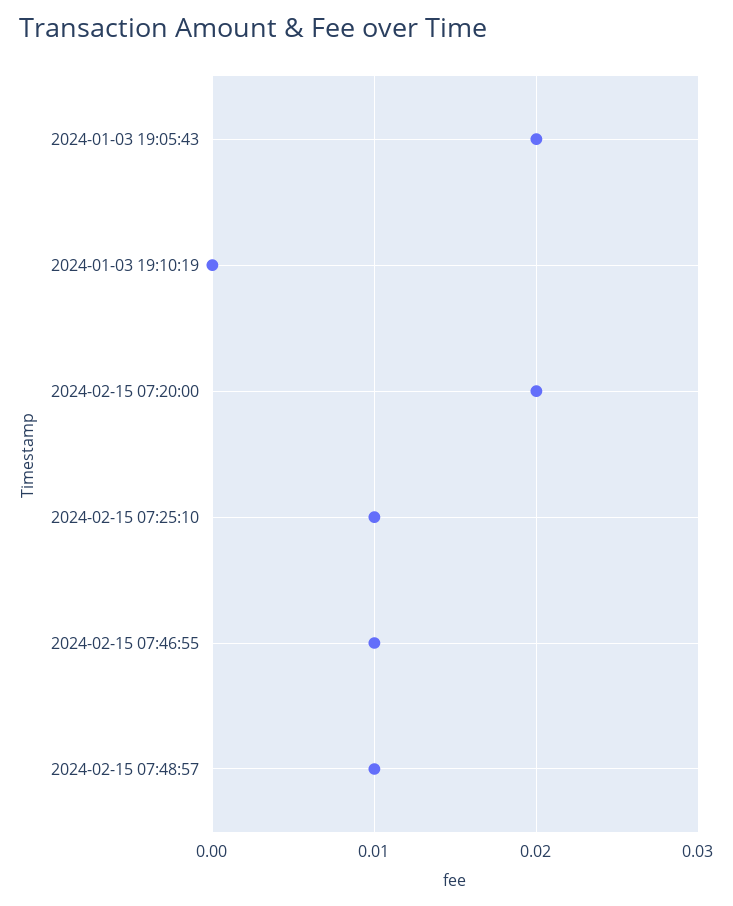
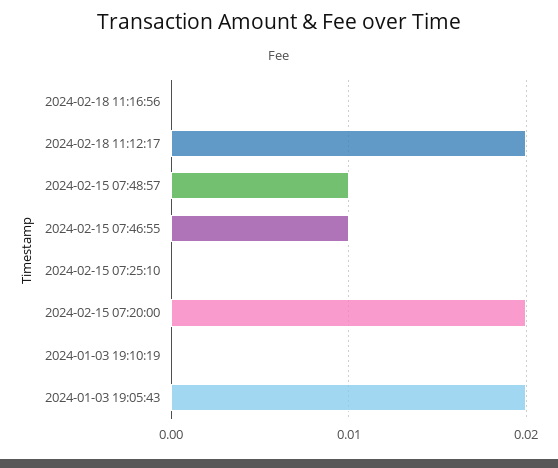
2024-02-15 07:25:10: 0.01 -> 0
2024-02-18 11:16:56: none -> 0
2024-02-18 11:12:17: none -> 0.02

